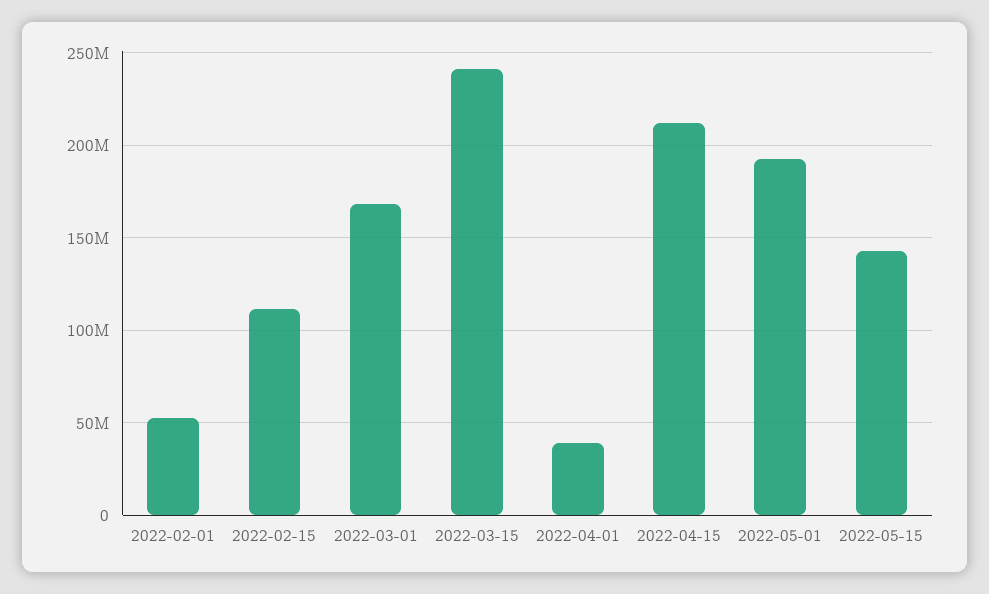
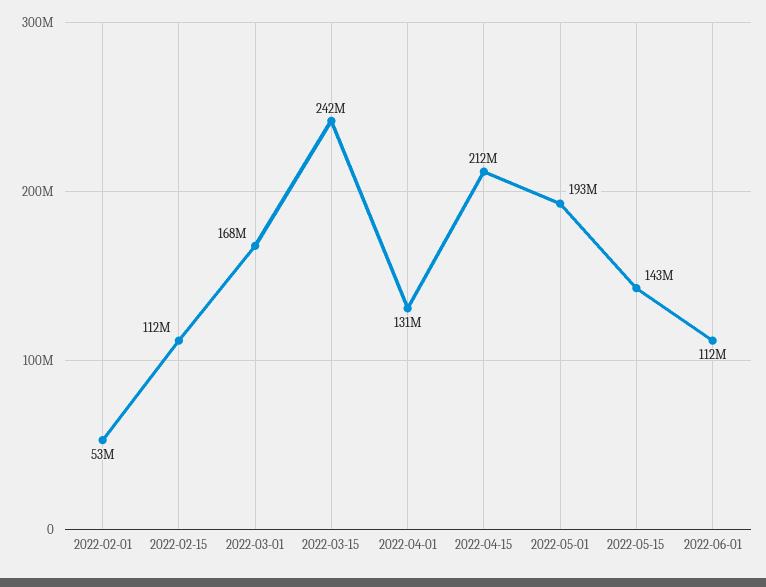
2022-04-01: 40000000 -> 131000000
2022-06-01: none -> 112000000

